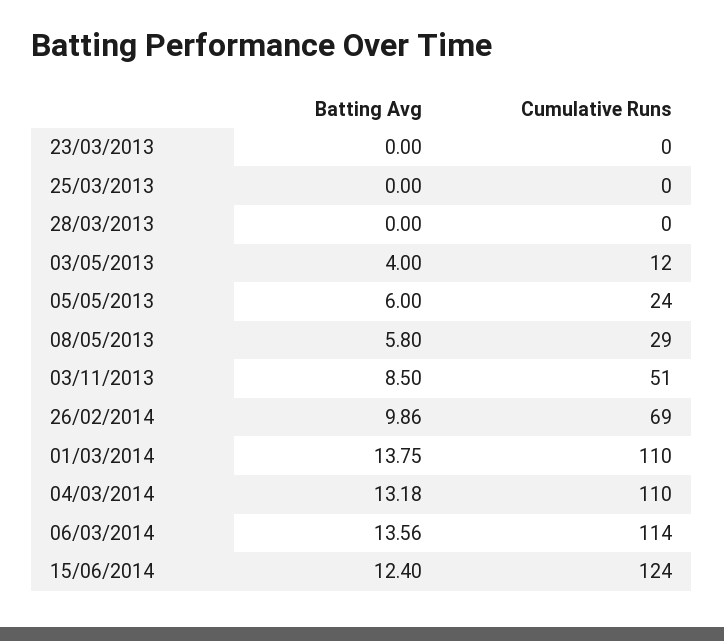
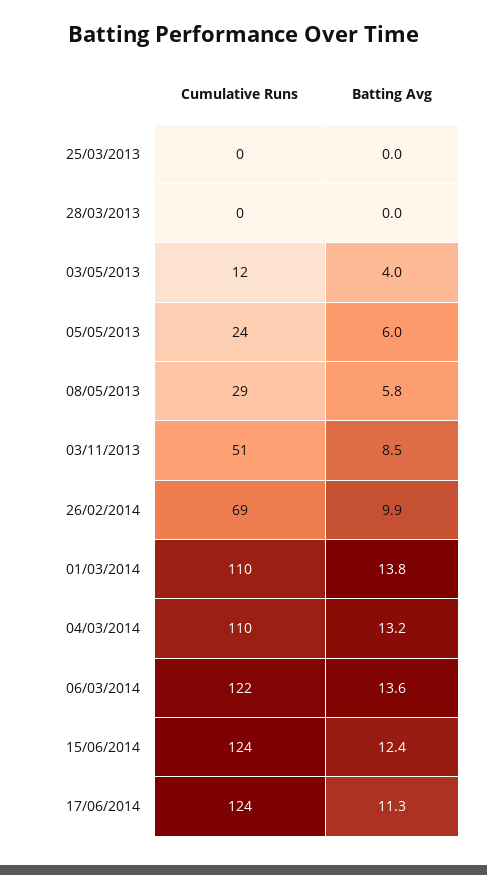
Batting Avg, 23/03/2013: 0 -> none
Cumulative Runs, 23/03/2013: 0 -> none
Cumulative Runs, 06/03/2014: 114 -> 122
Cumulative Runs, 17/06/2014: none -> 124
Batting Avg, 17/06/2014: none -> 11.3

